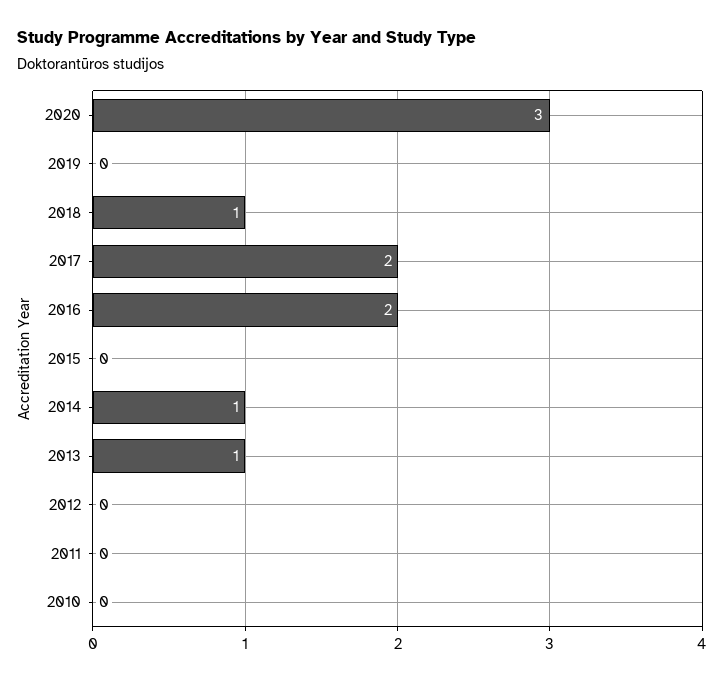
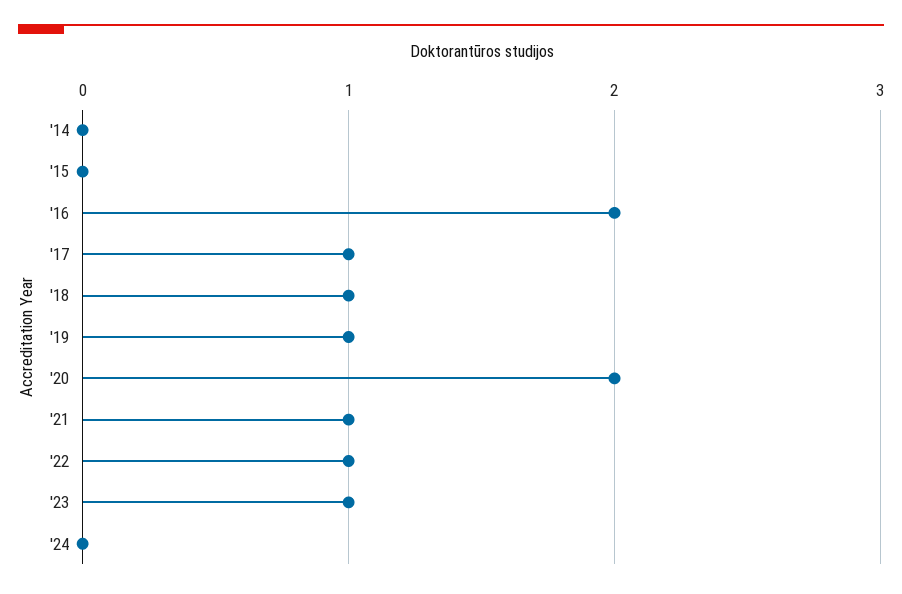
2020: 3 -> 2
2019: 0 -> 1
2017: 2 -> 1
2014: 1 -> 0
2013: 1 -> none
2012: 0 -> none
2011: 0 -> none
2010: 0 -> none
'21: none -> 1
'22: none -> 1
'23: none -> 1
'24: none -> 0

